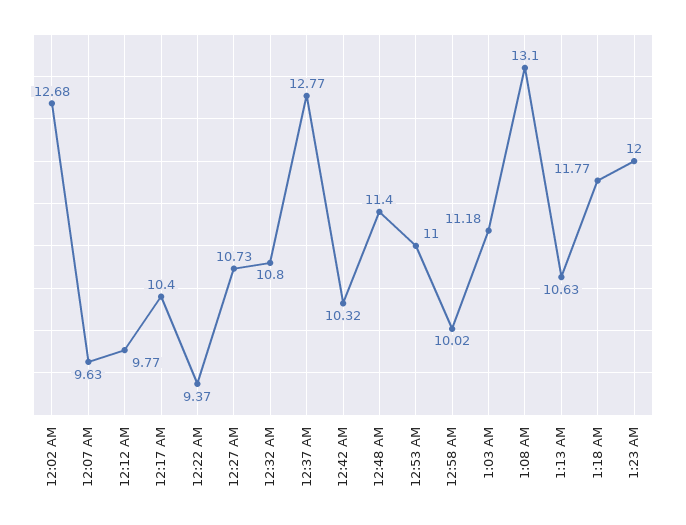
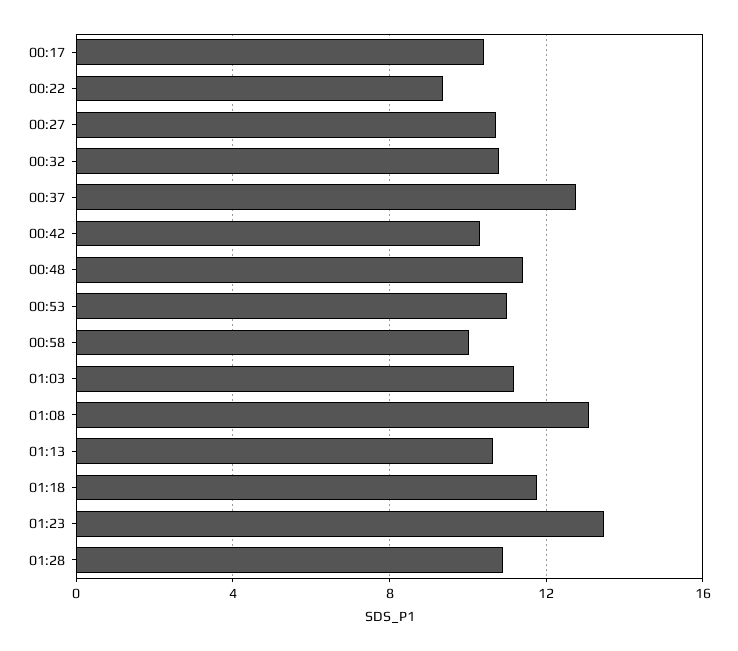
12:02 AM: 12.68 -> none
12:07 AM: 9.63 -> none
12:12 AM: 9.77 -> none
1:23 AM: 12 -> 13.5
01:28: none -> 11

